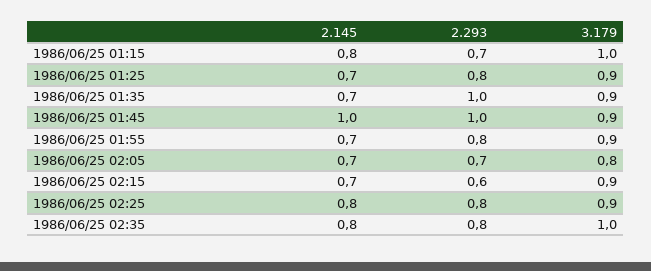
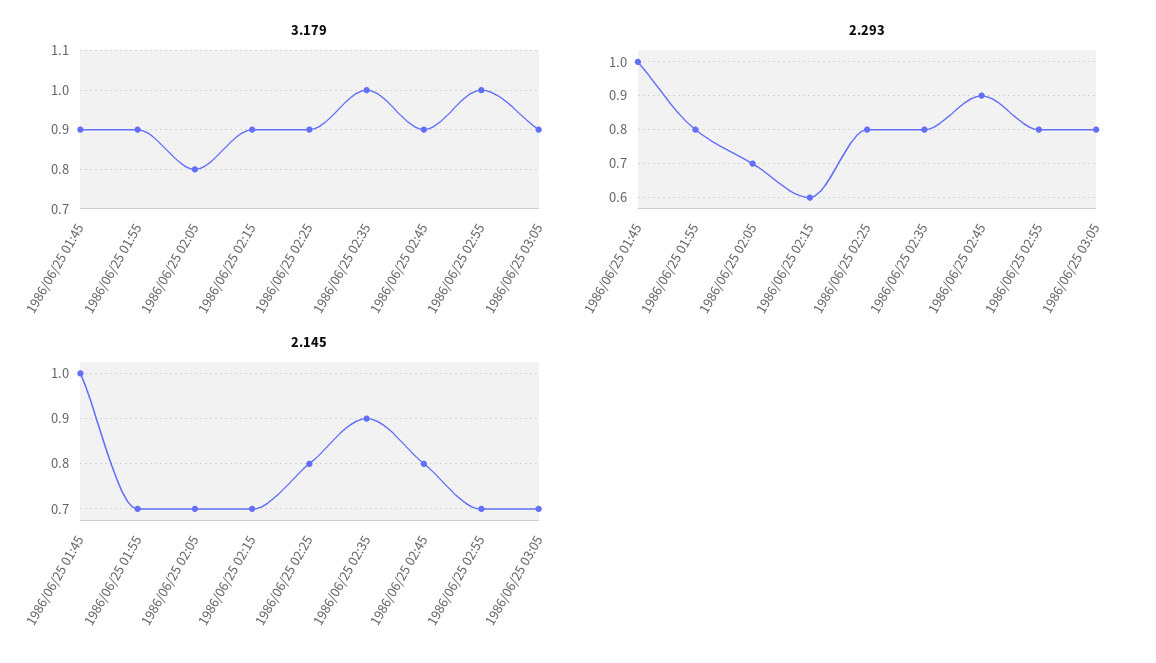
2.145, 1986/06/25 01:15: 0.8 -> none
2.293, 1986/06/25 01:15: 0.7 -> none
3.179, 1986/06/25 01:15: 1 -> none
2.145, 1986/06/25 01:25: 0.7 -> none
2.293, 1986/06/25 01:25: 0.8 -> none
3.179, 1986/06/25 01:25: 0.9 -> none
2.145, 1986/06/25 01:35: 0.7 -> none
2.293, 1986/06/25 01:35: 1 -> none
3.179, 1986/06/25 01:35: 0.9 -> none
2.145, 1986/06/25 02:35: 0.8 -> 0.9
3.179, 1986/06/25 02:45: none -> 0.9
3.179, 1986/06/25 02:55: none -> 1
3.179, 1986/06/25 03:05: none -> 0.9
2.293, 1986/06/25 02:45: none -> 0.9
2.293, 1986/06/25 02:55: none -> 0.8
2.293, 1986/06/25 03:05: none -> 0.8
2.145, 1986/06/25 02:45: none -> 0.8
2.145, 1986/06/25 02:55: none -> 0.7
2.145, 1986/06/25 03:05: none -> 0.7

